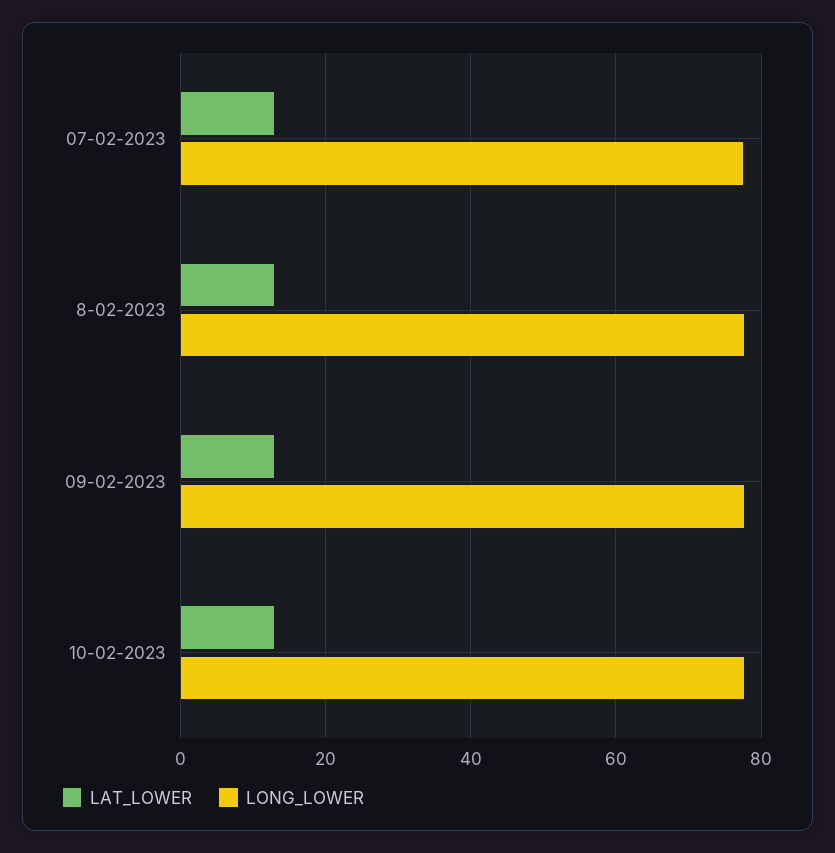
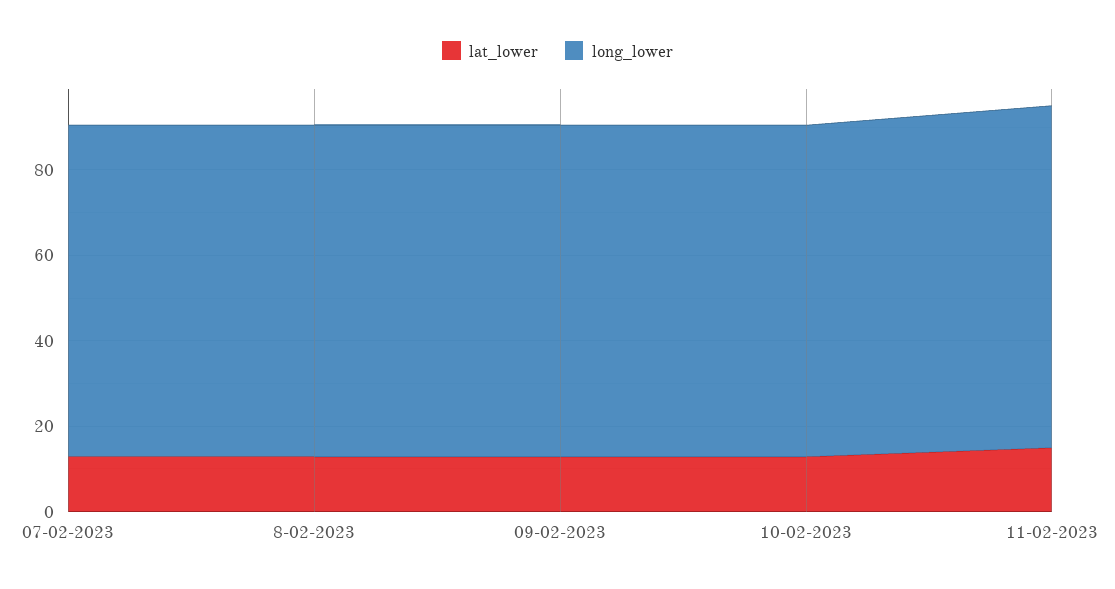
LAT_LOWER, 11-02-2023: none -> 15
LONG_LOWER, 11-02-2023: none -> 80

